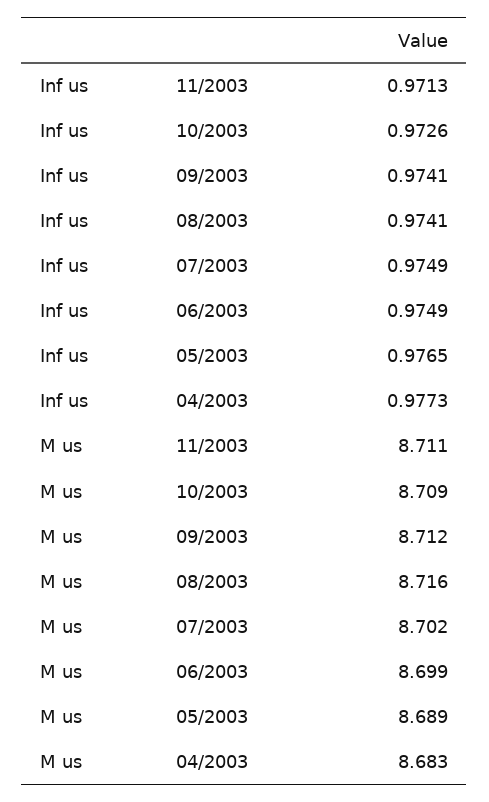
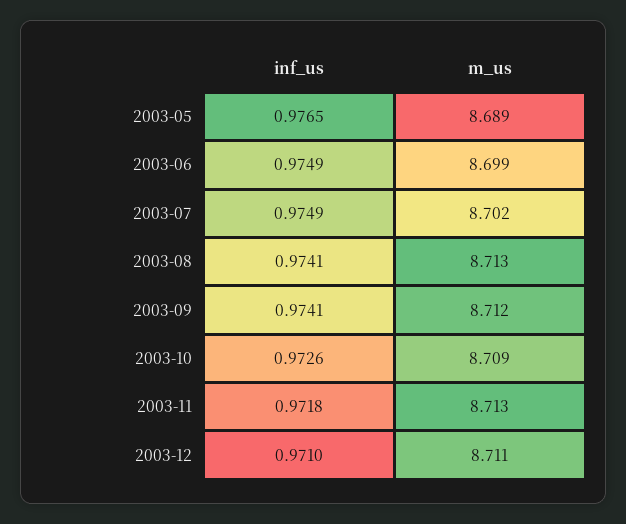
Inf us, 11/2003: 0.9713 -> 0.9718
Inf us, 04/2003: 0.9773 -> none
M us, 11/2003: 8.711 -> 8.713
M us, 08/2003: 8.716 -> 8.713
M us, 04/2003: 8.683 -> none
Inf us, 2003-12: none -> 0.971
M us, 2003-12: none -> 8.711

